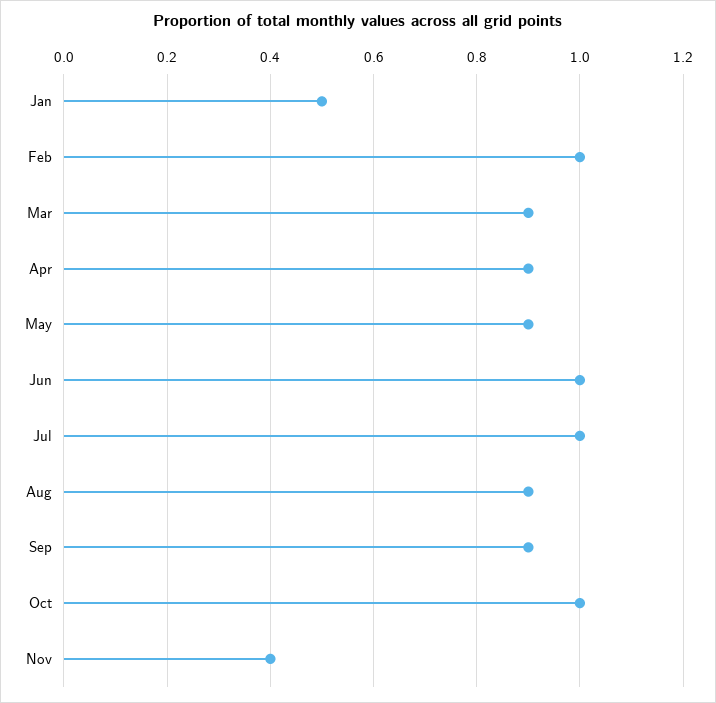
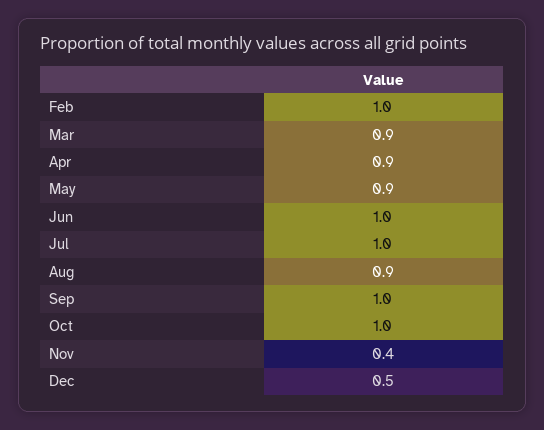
Jan: 0.5 -> none
Sep: 0.9 -> 1
Dec: none -> 0.5

